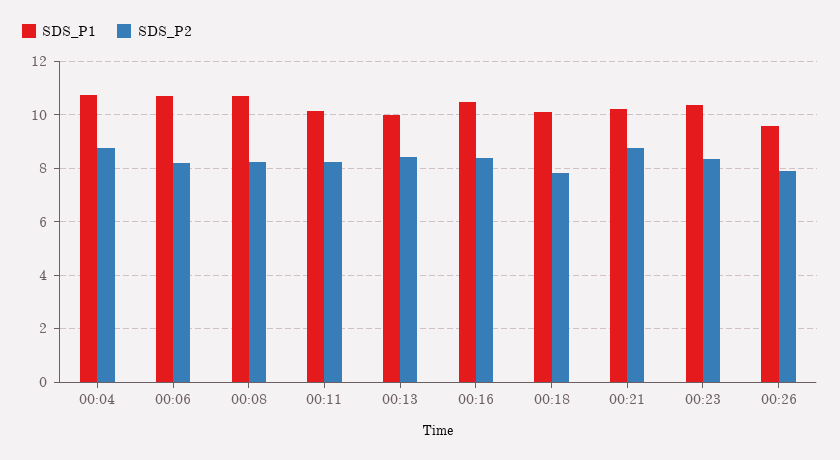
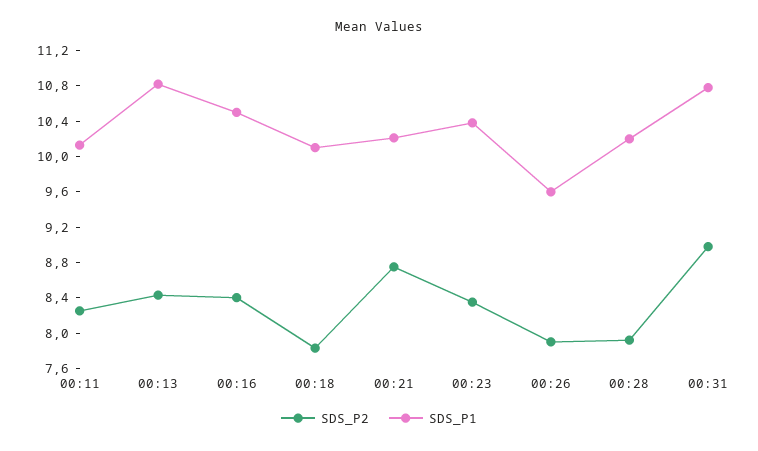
SDS_P1, 00:04: 10.75 -> none
SDS_P2, 00:04: 8.75 -> none
SDS_P1, 00:06: 10.75 -> none
SDS_P2, 00:06: 8.25 -> none
SDS_P1, 00:08: 10.75 -> none
SDS_P2, 00:08: 8.25 -> none
SDS_P1, 00:13: 10 -> 10.8
SDS_P2, 00:28: none -> 7.9
SDS_P1, 00:28: none -> 10.2
SDS_P2, 00:31: none -> 9
SDS_P1, 00:31: none -> 10.8

